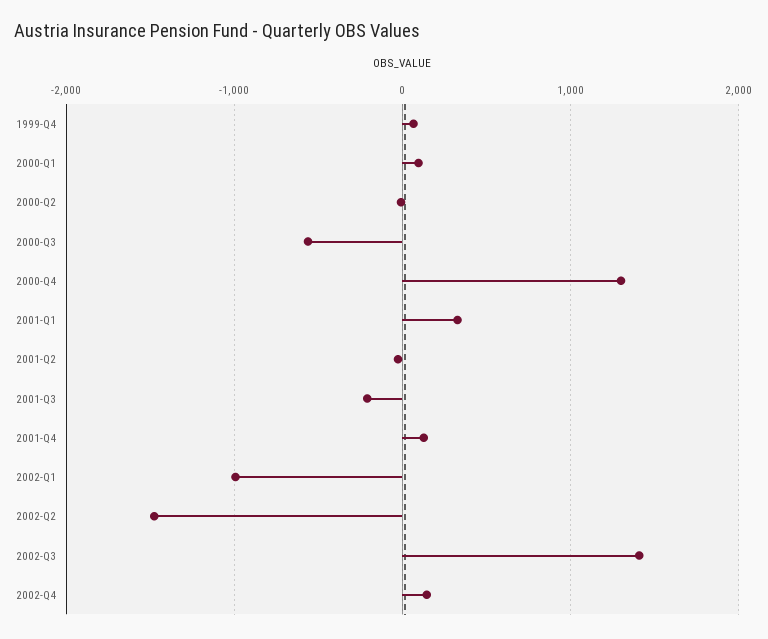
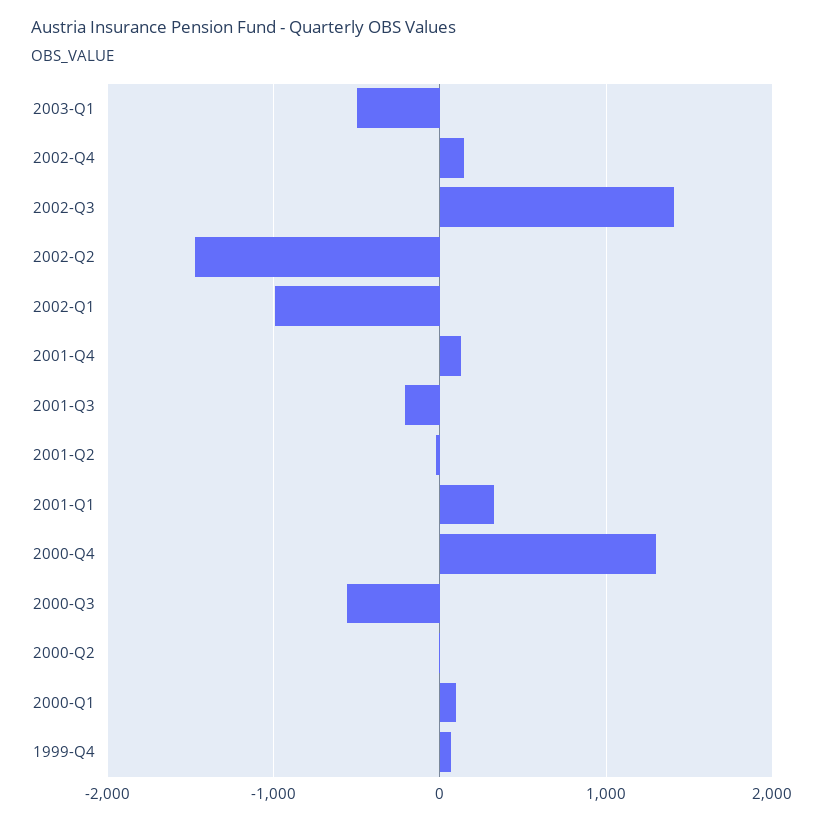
2003-Q1: none -> -500

